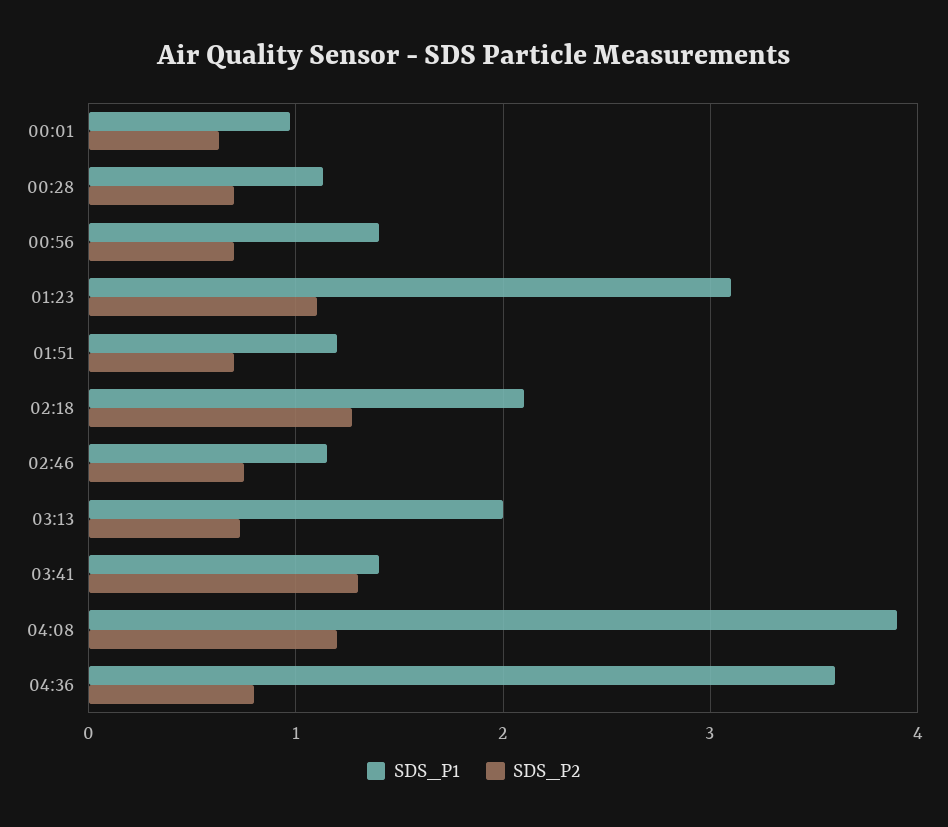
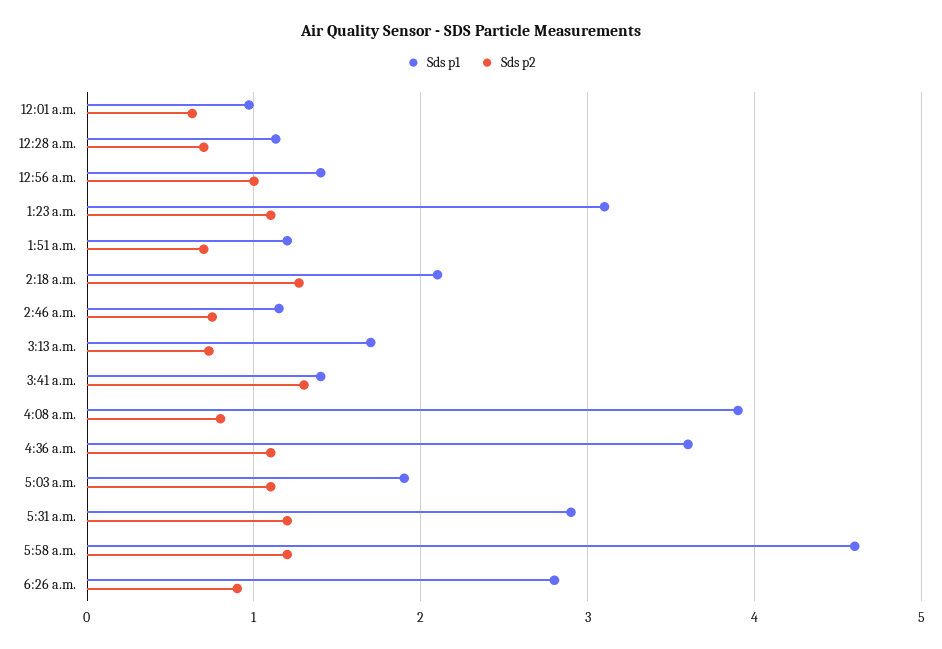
SDS_P2, 00:56: 0.7 -> 1
SDS_P1, 03:13: 2 -> 1.7
SDS_P2, 04:08: 1.2 -> 0.8
SDS_P2, 04:36: 0.8 -> 1.1
SDS_P1, 5:03 a.m.: none -> 1.9
SDS_P2, 5:03 a.m.: none -> 1.1
SDS_P1, 5:31 a.m.: none -> 2.9
SDS_P2, 5:31 a.m.: none -> 1.2
SDS_P1, 5:58 a.m.: none -> 4.6
SDS_P2, 5:58 a.m.: none -> 1.2
SDS_P1, 6:26 a.m.: none -> 2.8
SDS_P2, 6:26 a.m.: none -> 0.9

